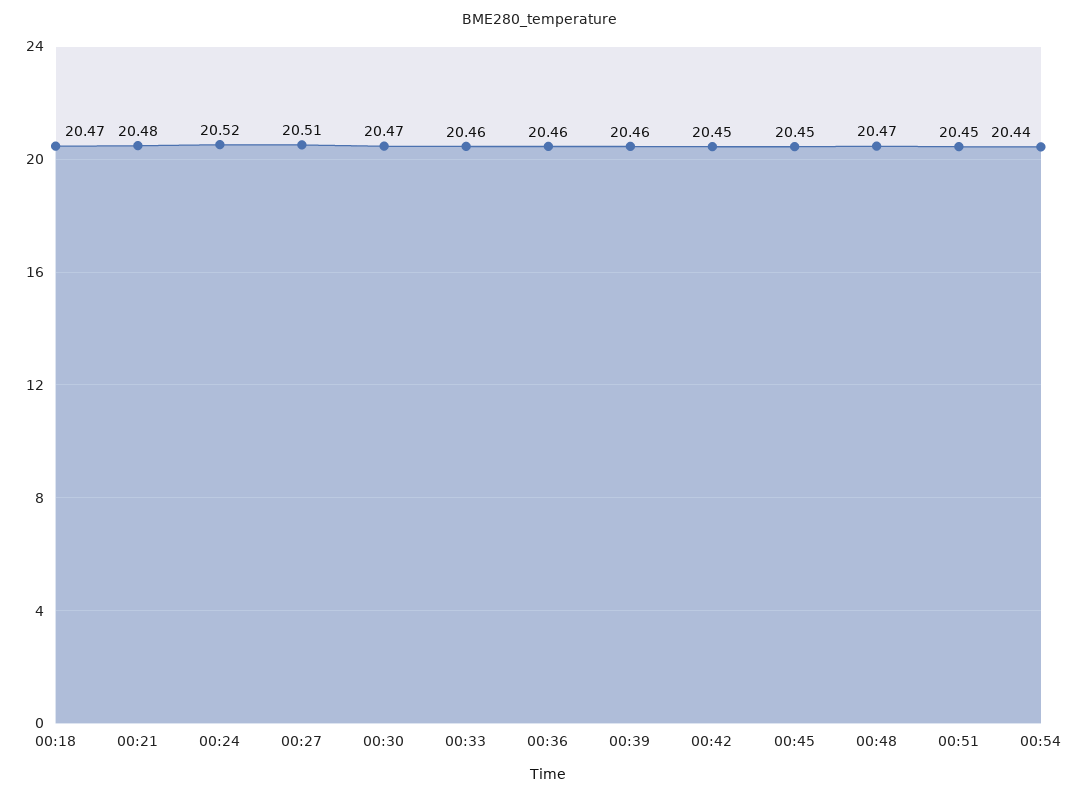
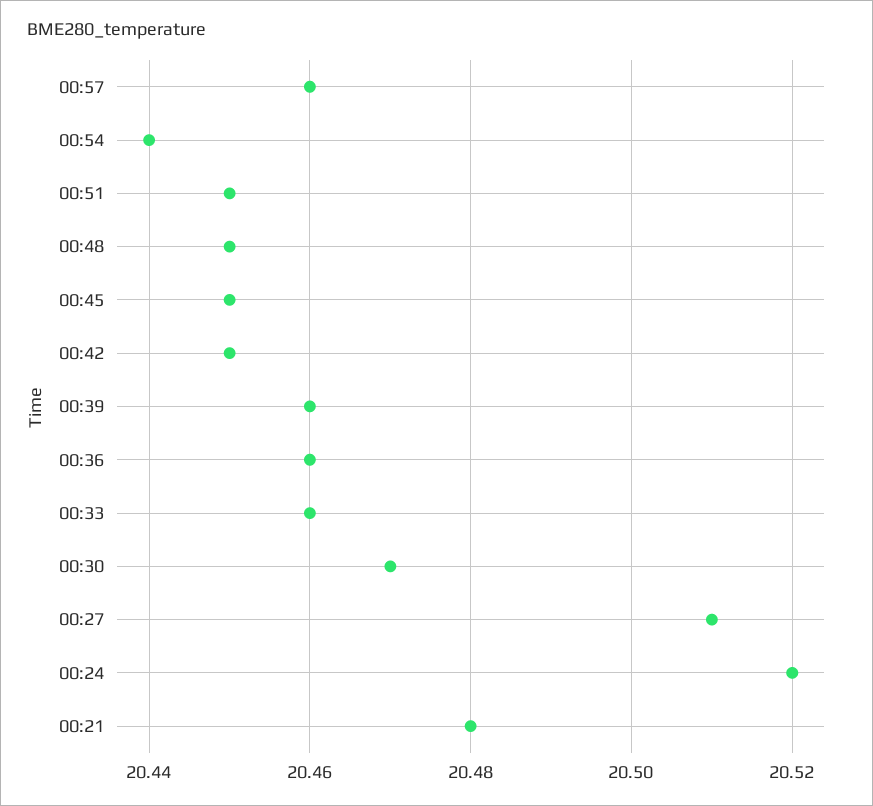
00:18: 20.47 -> none
00:48: 20.47 -> 20.45
00:57: none -> 20.46

